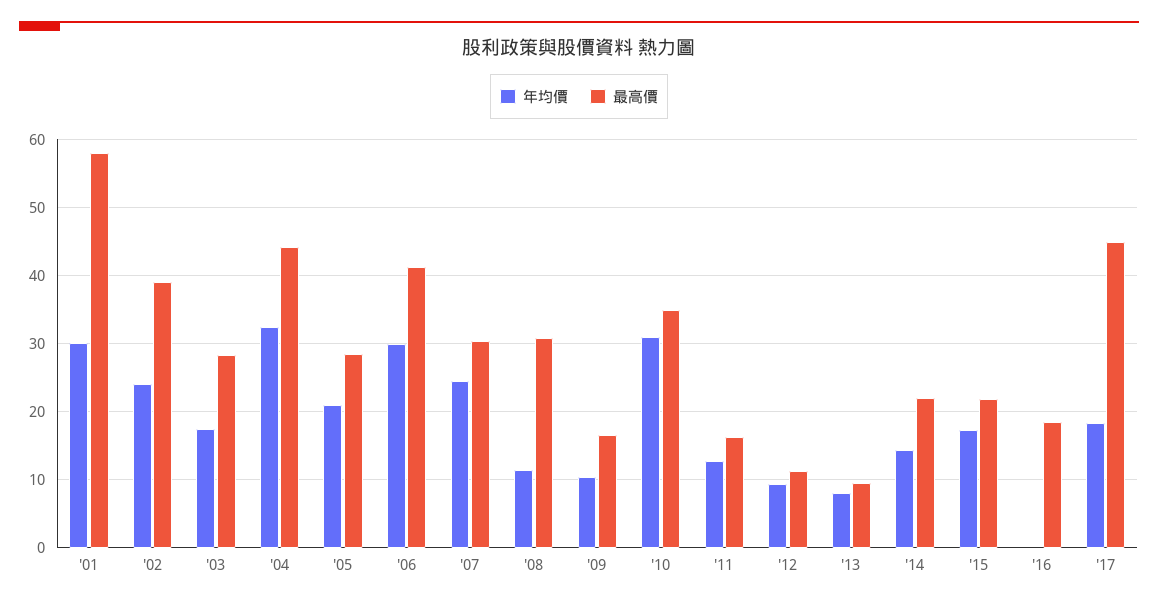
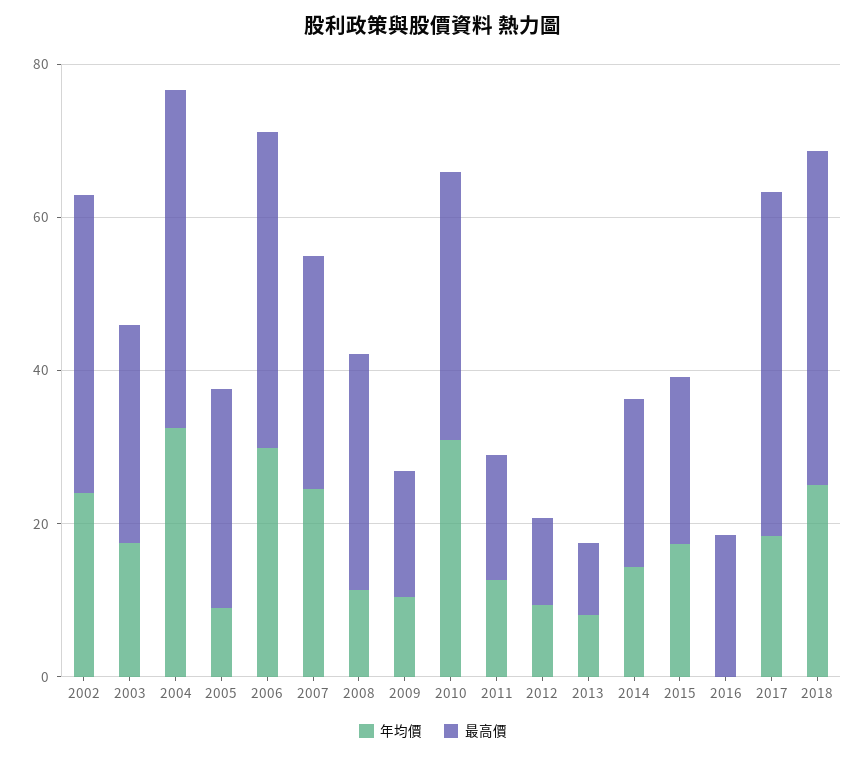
年均價, '01: 30 -> none
最高價, '01: 58 -> none
年均價, '05: 21 -> 10
年均價, 2018: none -> 25
最高價, 2018: none -> 45

